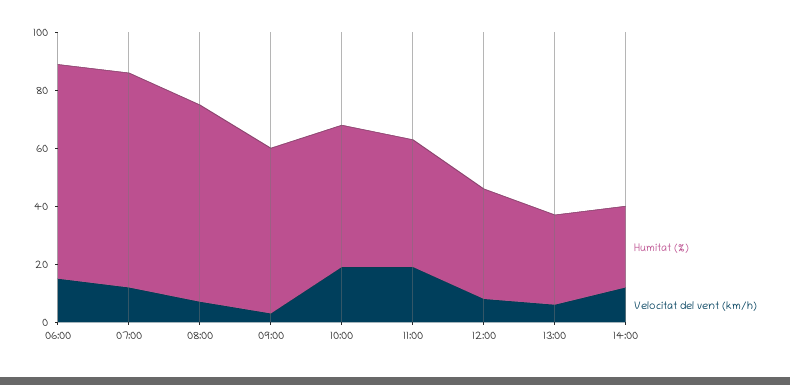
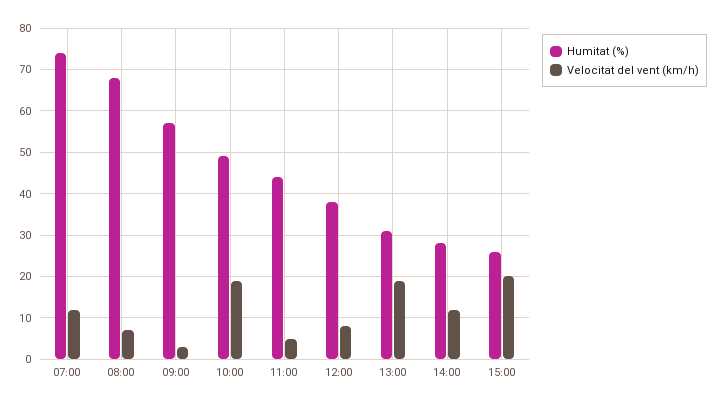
Humitat (%), 06:00: 75 -> none
Velocitat del vent (km/h), 06:00: 15 -> none
Velocitat del vent (km/h), 11:00: 20 -> 5
Velocitat del vent (km/h), 13:00: 5 -> 20
Humitat (%), 15:00: none -> 25
Velocitat del vent (km/h), 15:00: none -> 20

